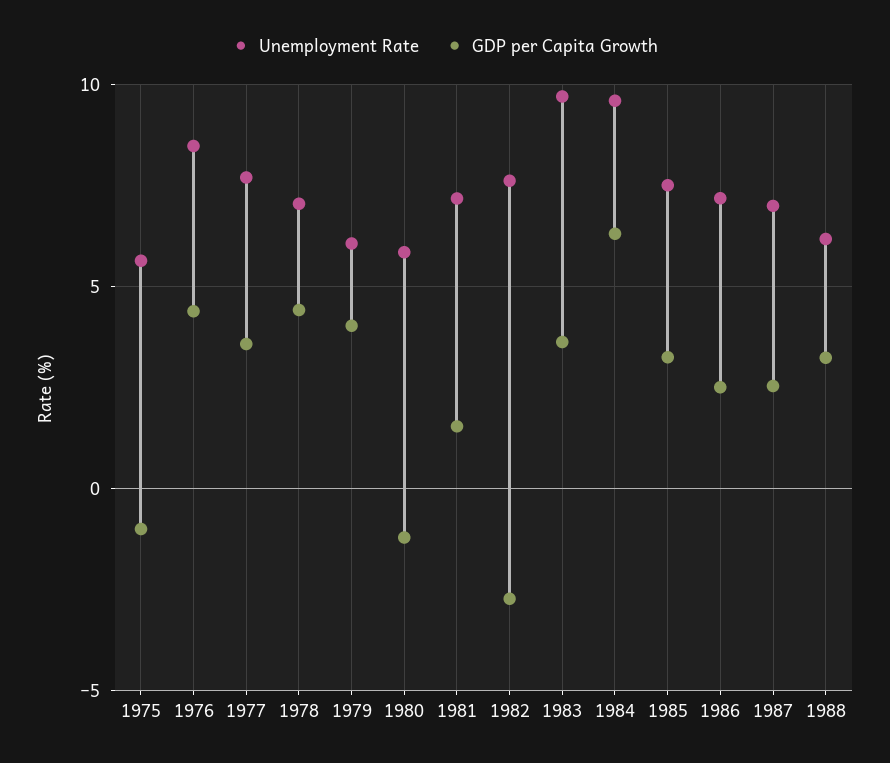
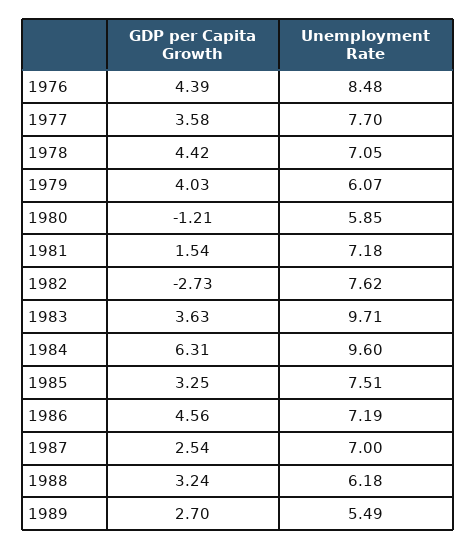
Unemployment Rate, 1975: 5.5 -> none
GDP per Capita Growth, 1975: -1 -> none
GDP per Capita Growth, 1986: 2.5 -> 4.56
GDP per Capita Growth, 1989: none -> 2.7
Unemployment Rate, 1989: none -> 5.49

